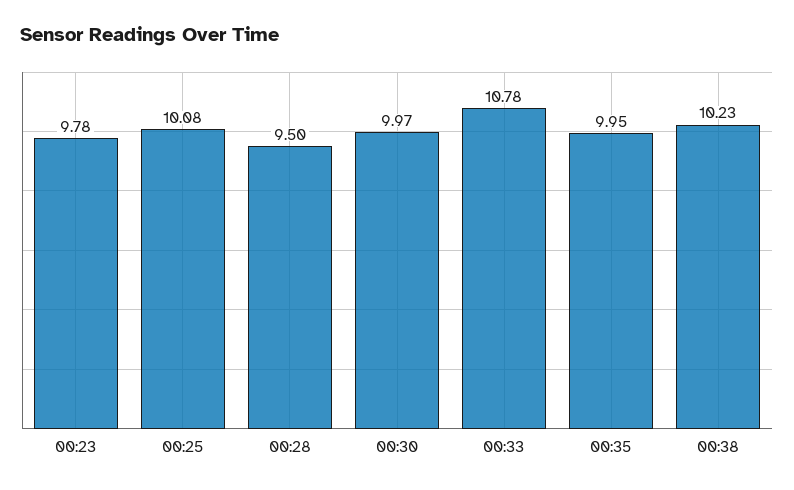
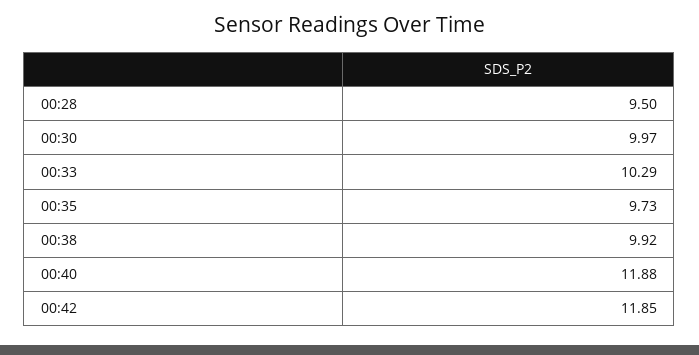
00:23: 9.78 -> none
00:25: 10.08 -> none
00:33: 10.78 -> 10.29
00:35: 9.95 -> 9.73
00:38: 10.23 -> 9.92
00:40: none -> 11.88
00:42: none -> 11.85

